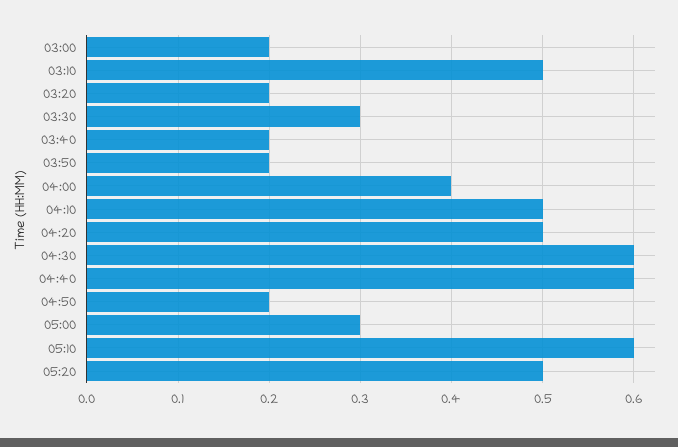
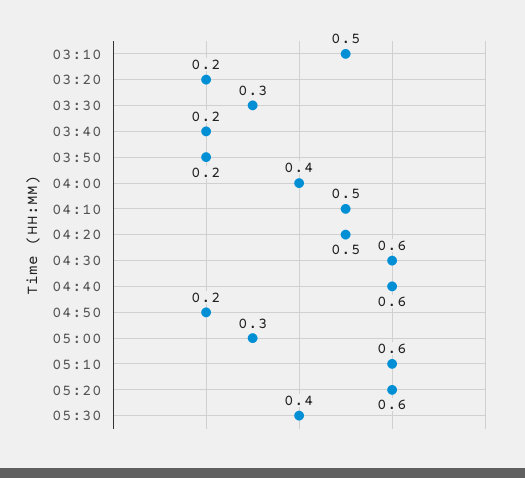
03:00: 0.2 -> none
05:20: 0.5 -> 0.6
05:30: none -> 0.4

